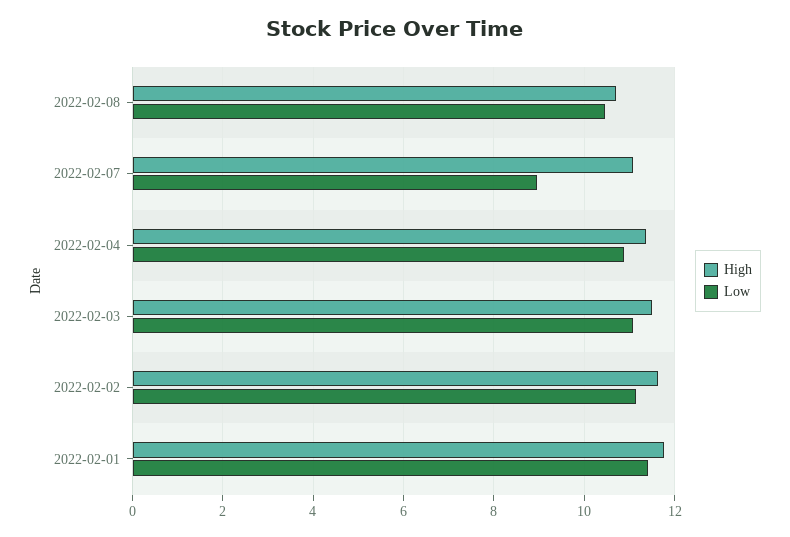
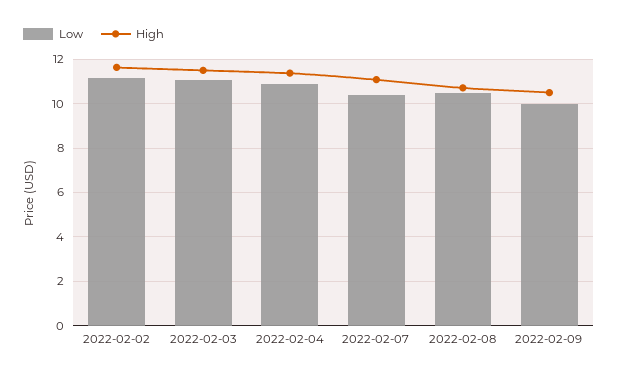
Low, 2022-02-07: 9 -> 10.5
High, 2022-02-01: 11.8 -> none
Low, 2022-02-01: 11.4 -> none
Low, 2022-02-09: none -> 10
High, 2022-02-09: none -> 10.5

